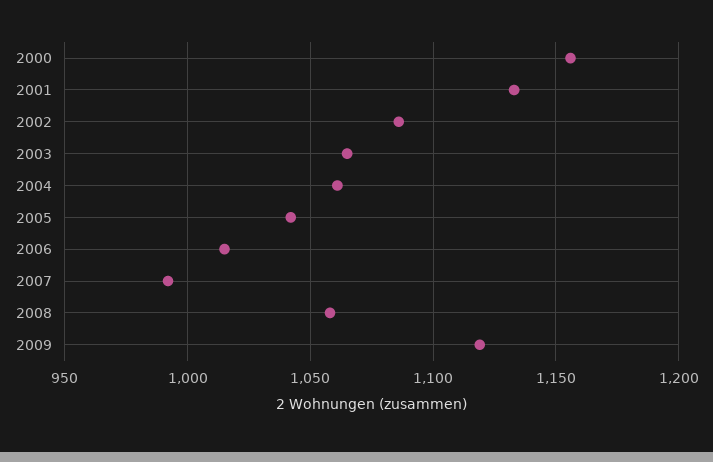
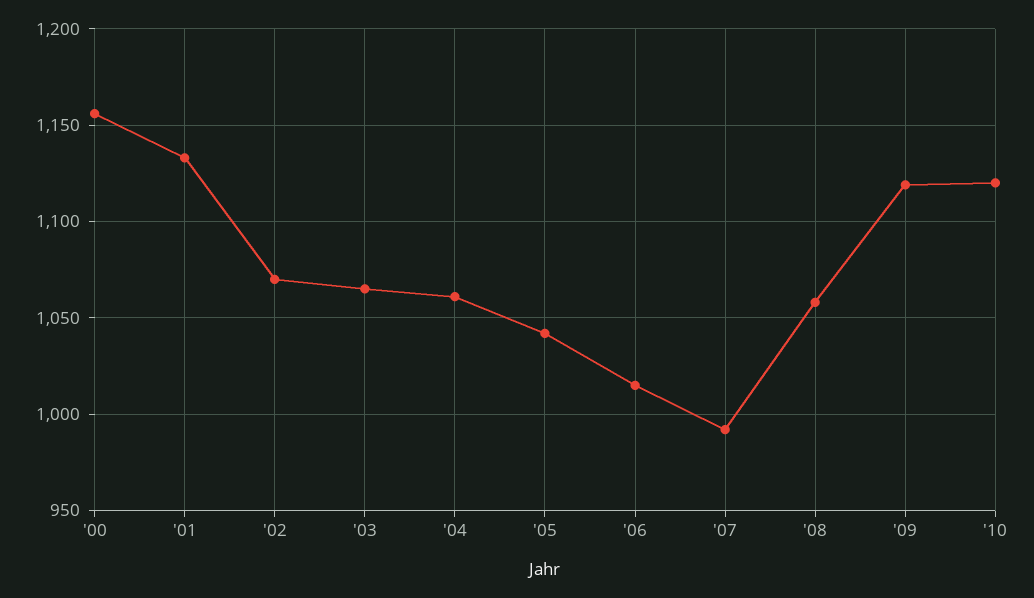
2002: 1085 -> 1070
'10: none -> 1120

